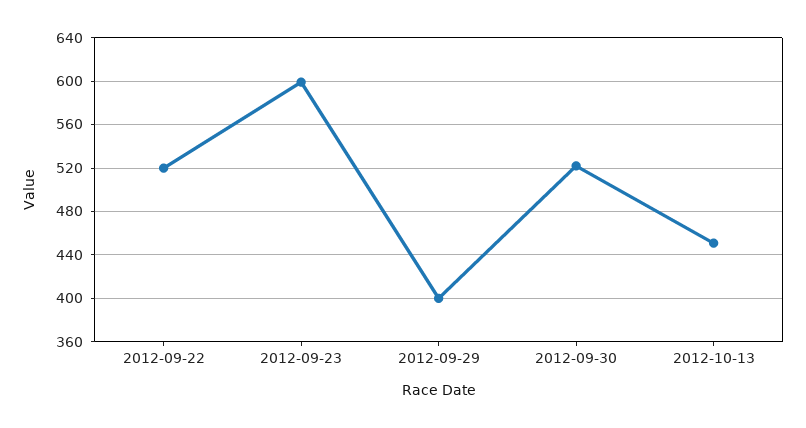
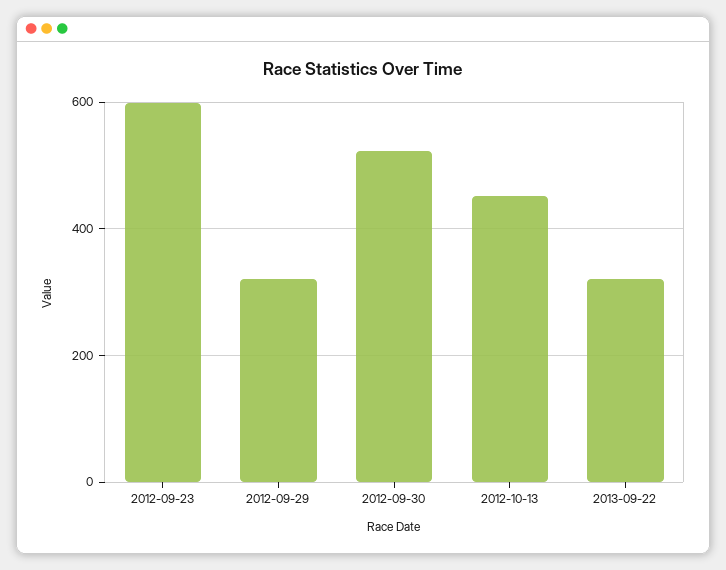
2012-09-22: 520 -> none
2012-09-29: 400 -> 320
2013-09-22: none -> 320

